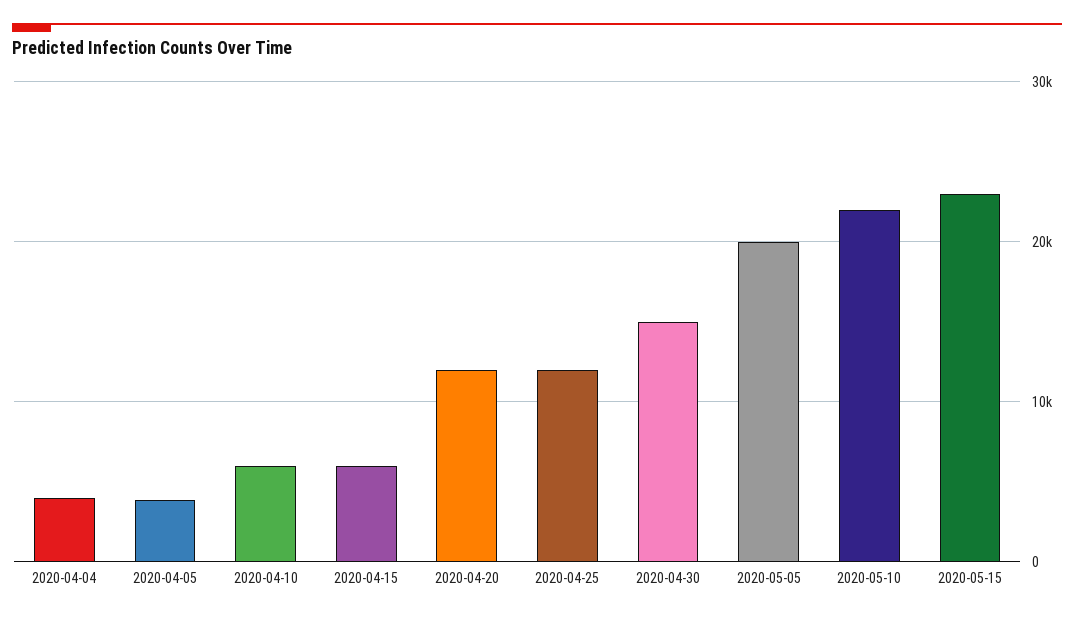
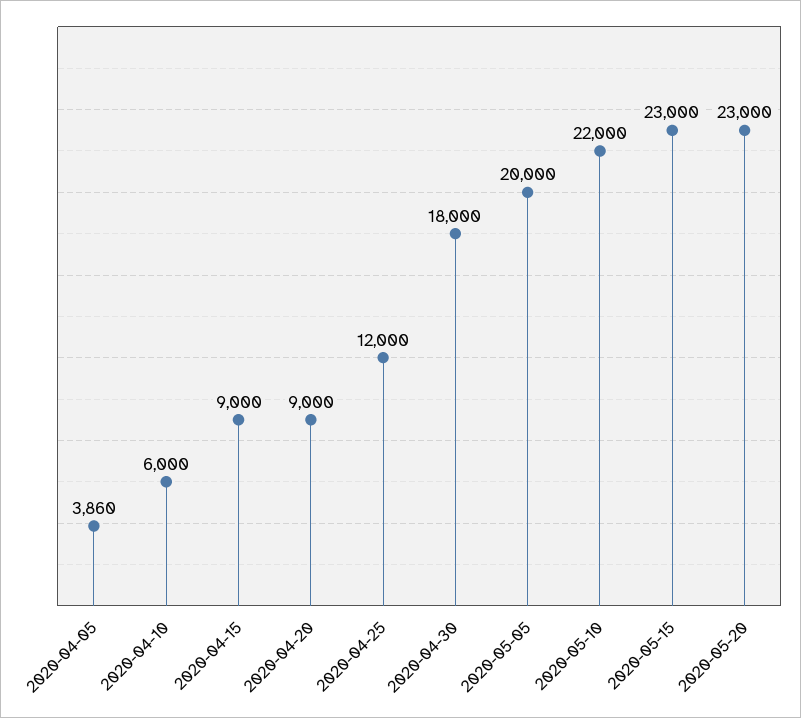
2020-04-04: 4000 -> none
2020-04-15: 6000 -> 9000
2020-04-20: 12000 -> 9000
2020-04-30: 15000 -> 18000
2020-05-20: none -> 23000

